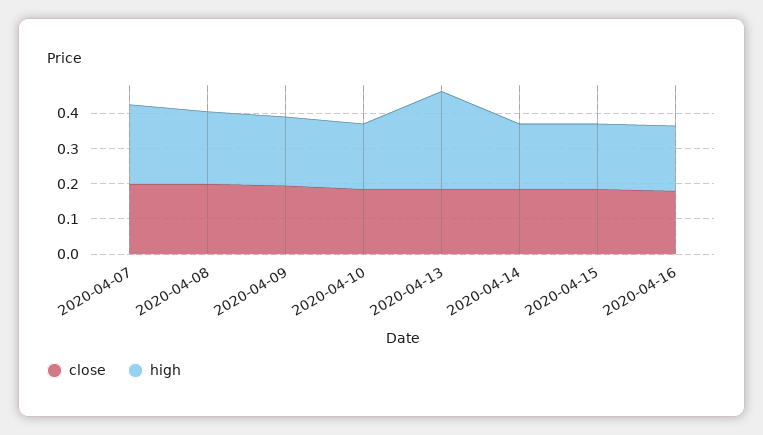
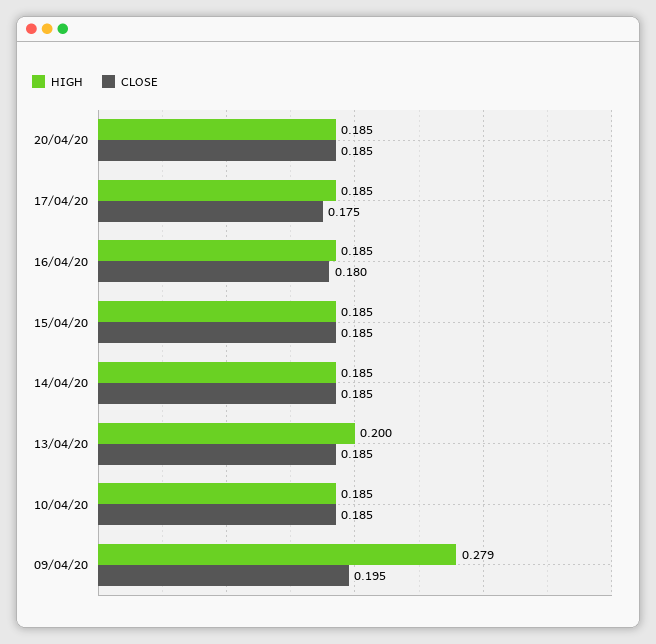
close, 2020-04-07: 0.2 -> none
high, 2020-04-07: 0.225 -> none
close, 2020-04-08: 0.2 -> none
high, 2020-04-08: 0.2 -> none
high, 2020-04-09: 0.2 -> 0.279
high, 2020-04-13: 0.275 -> 0.2
high, 20/04/20: none -> 0.185
close, 20/04/20: none -> 0.185
high, 17/04/20: none -> 0.185
close, 17/04/20: none -> 0.175

